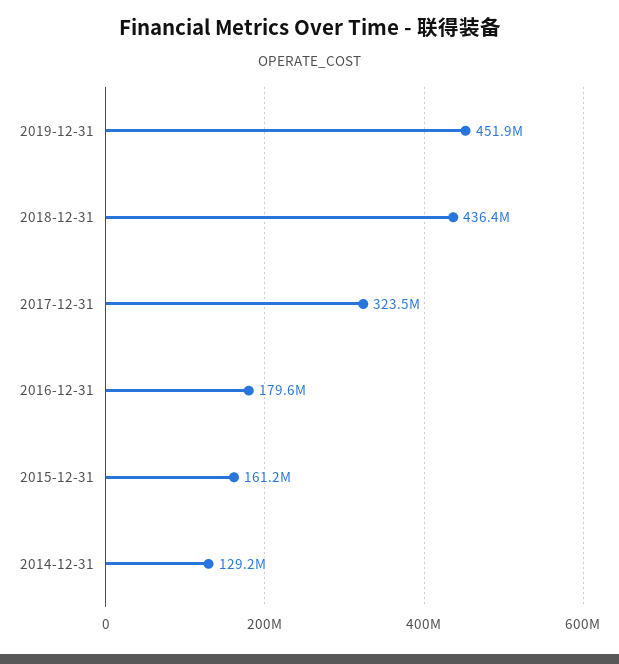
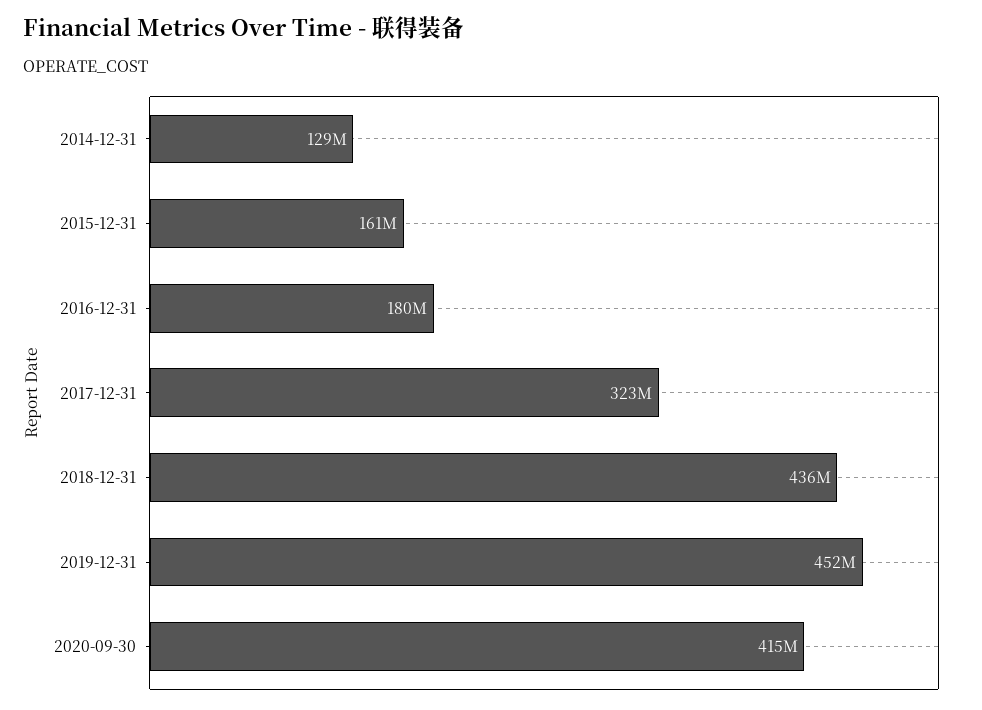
2020-09-30: none -> 415000000

